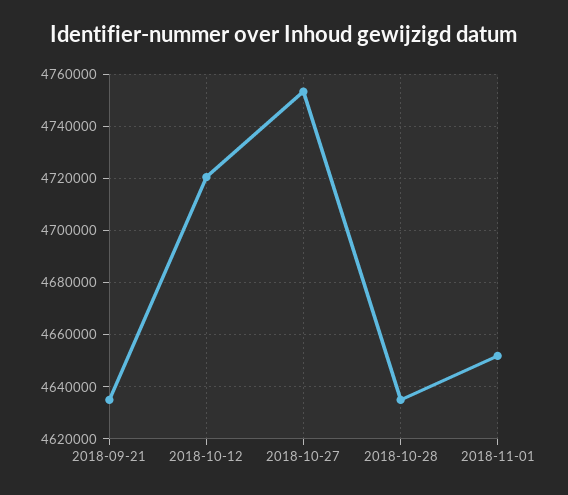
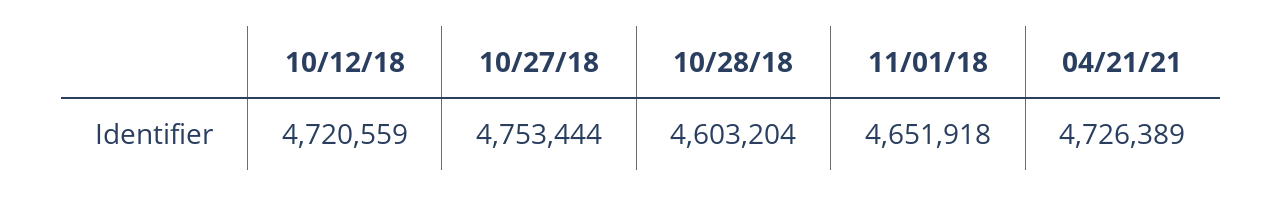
2018-09-21: 4635000 -> none
2018-10-28: 4635000 -> 4603204
04/21/21: none -> 4726389

